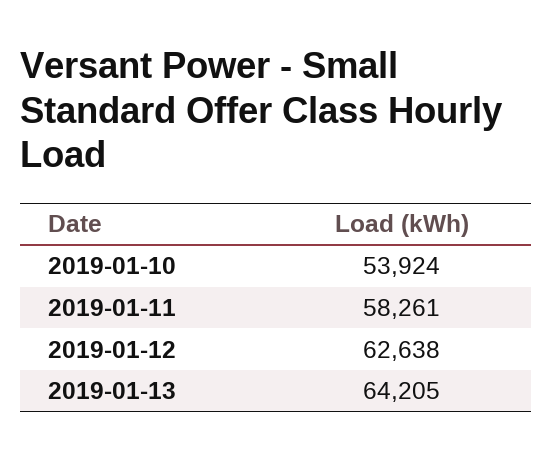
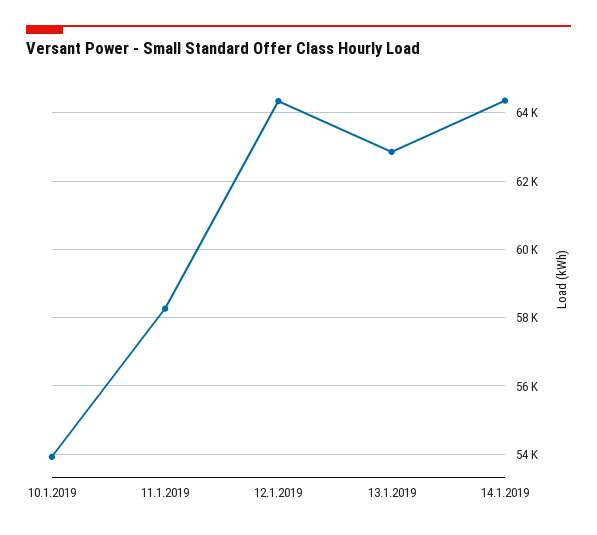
2019-01-12: 62638 -> 64400
2019-01-13: 64205 -> 62800
14.1.2019: none -> 64400

